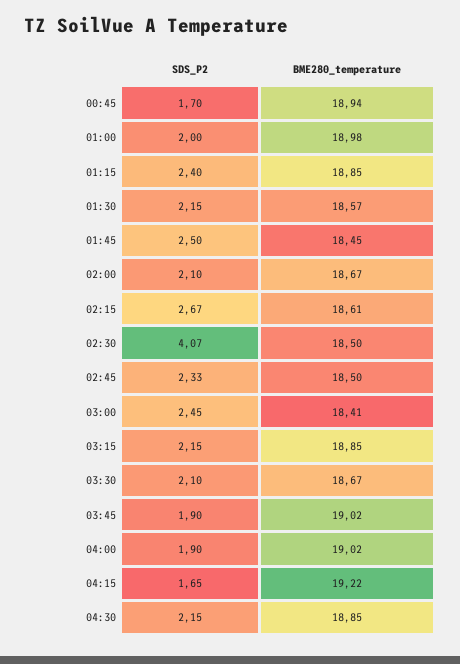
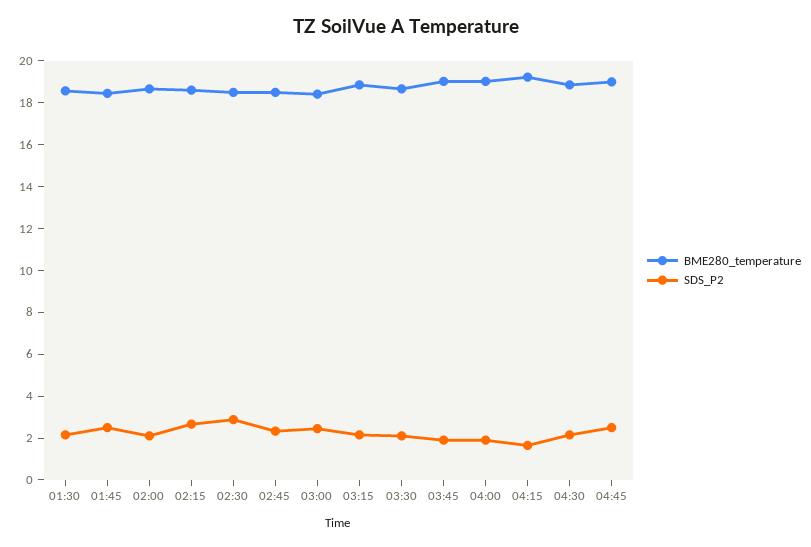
SDS_P2, 00:45: 1.7 -> none
BME280_temperature, 00:45: 18.94 -> none
SDS_P2, 01:00: 2 -> none
BME280_temperature, 01:00: 18.98 -> none
SDS_P2, 01:15: 2.4 -> none
BME280_temperature, 01:15: 18.85 -> none
SDS_P2, 02:30: 4.07 -> 3
BME280_temperature, 04:45: none -> 19
SDS_P2, 04:45: none -> 2.5

